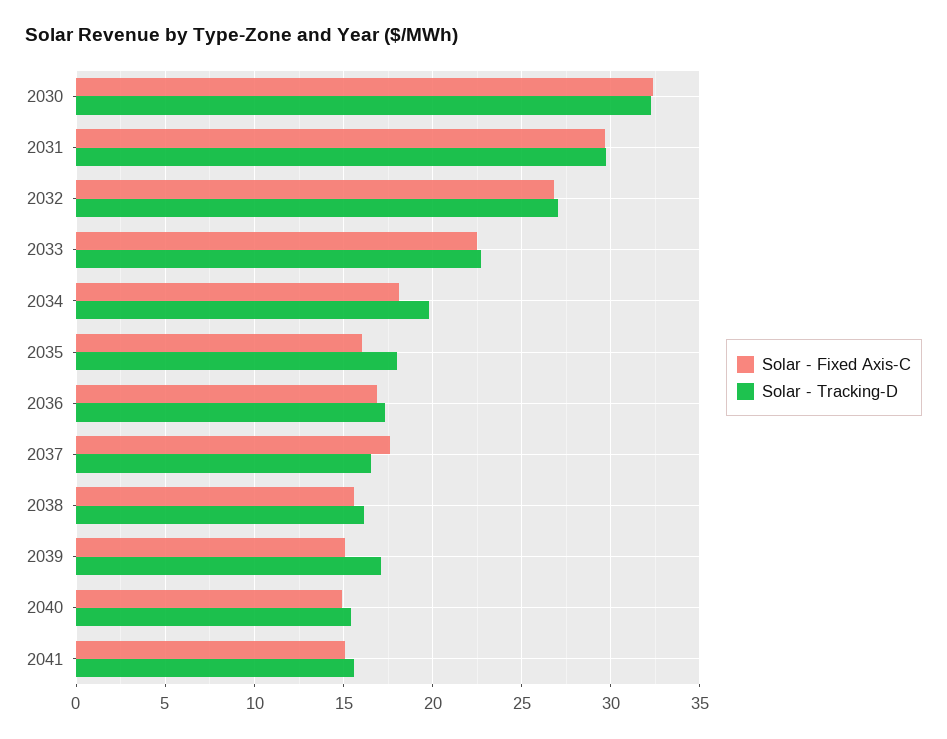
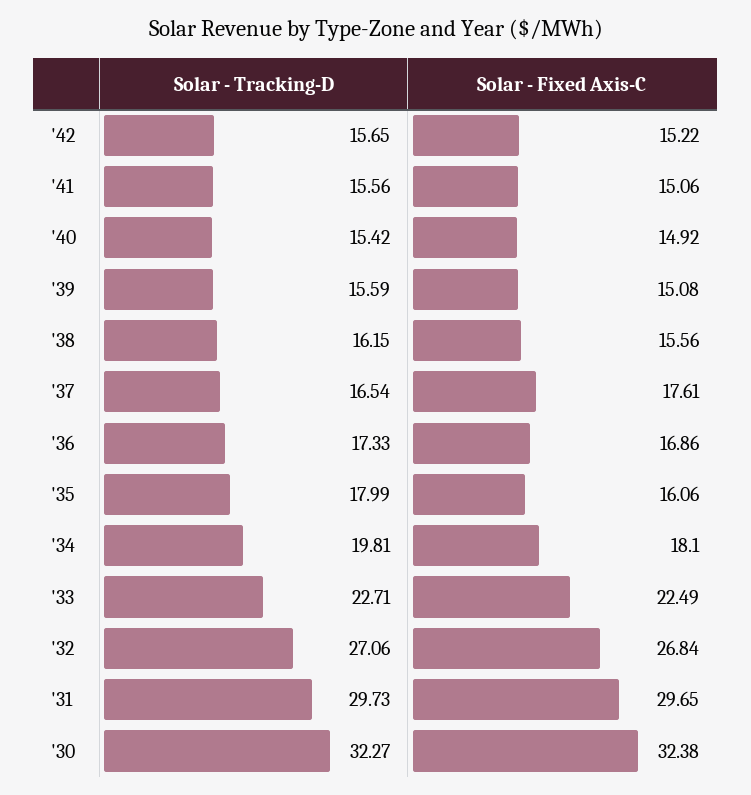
Solar - Tracking-D, 2039: 17 -> 15.59
Solar - Tracking-D, '42: none -> 15.65
Solar - Fixed Axis-C, '42: none -> 15.22

